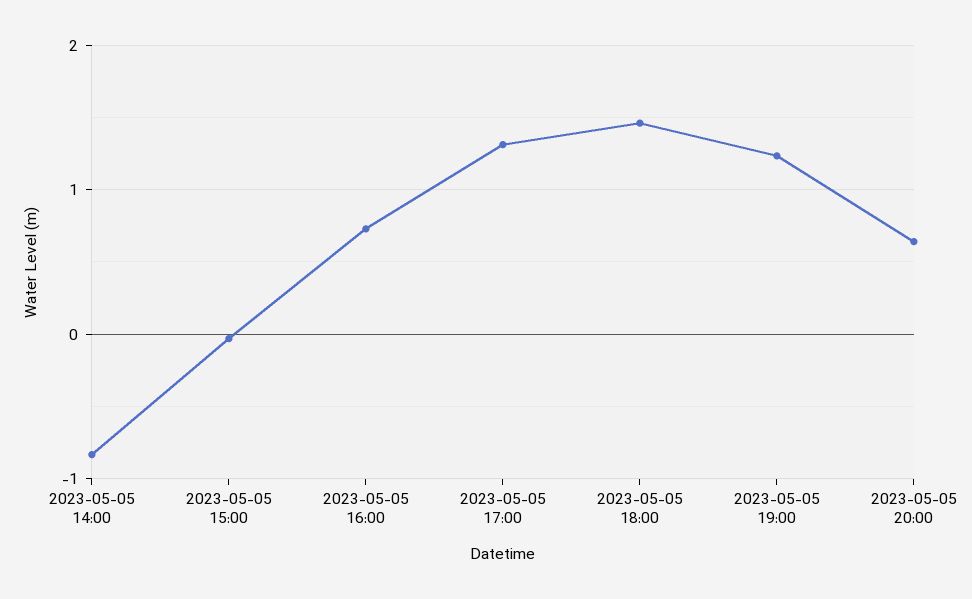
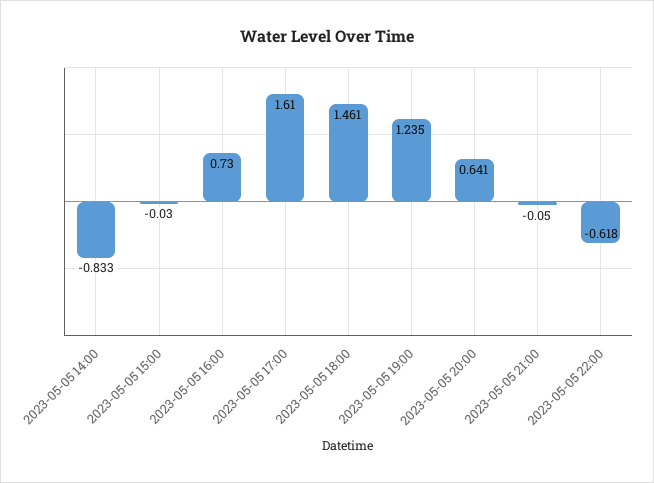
2023-05-05 17:00: 1.3 -> 1.61
2023-05-05 21:00: none -> -0.05
2023-05-05 22:00: none -> -0.618

